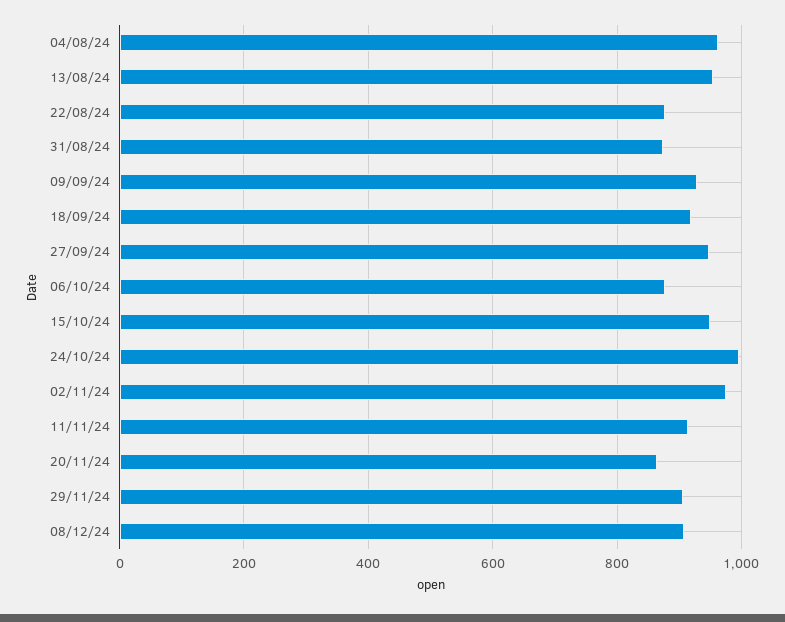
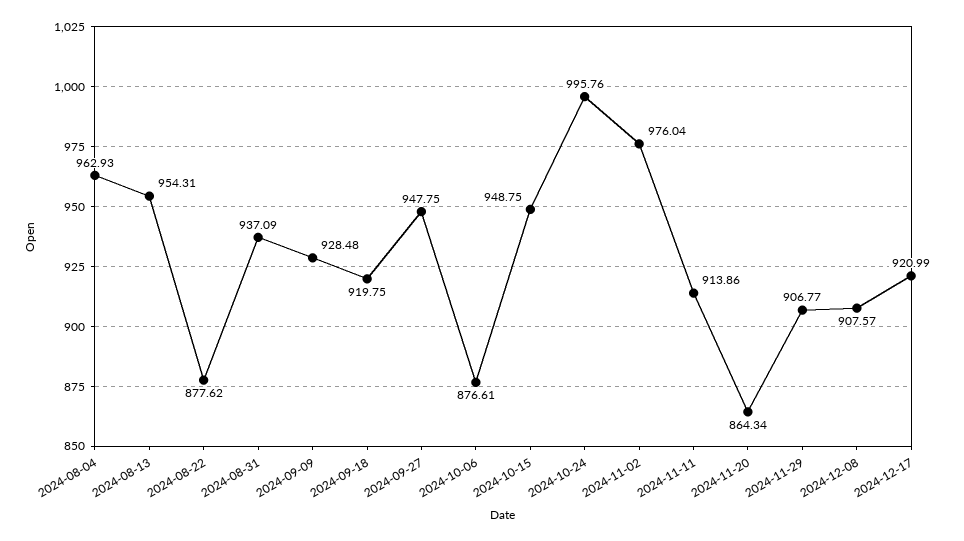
31/08/24: 880 -> 937.09
2024-12-17: none -> 920.99

